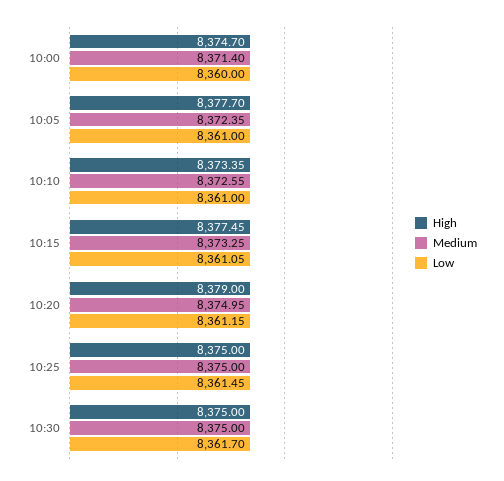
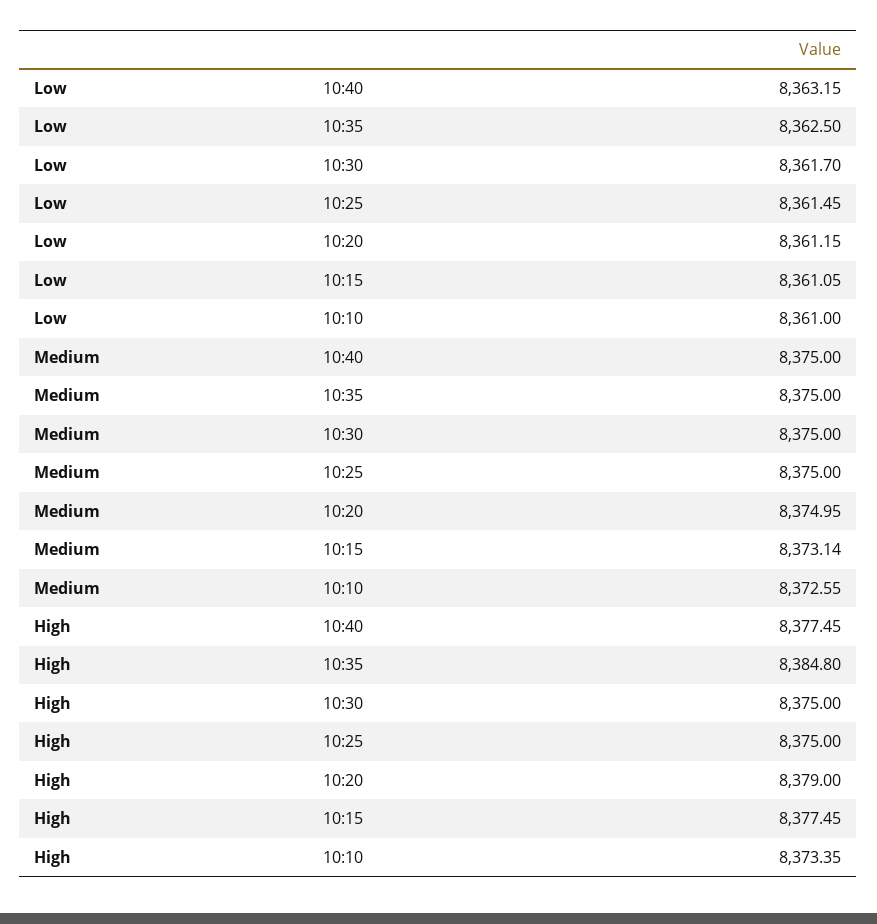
High, 10:00: 8374.7 -> none
Medium, 10:00: 8371.4 -> none
Low, 10:00: 8360 -> none
High, 10:05: 8377.7 -> none
Medium, 10:05: 8372.35 -> none
Low, 10:05: 8361 -> none
Medium, 10:15: 8373.25 -> 8373.14
Low, 10:40: none -> 8363.15
Low, 10:35: none -> 8362.5
Medium, 10:40: none -> 8375
Medium, 10:35: none -> 8375
High, 10:40: none -> 8377.45
High, 10:35: none -> 8384.8

